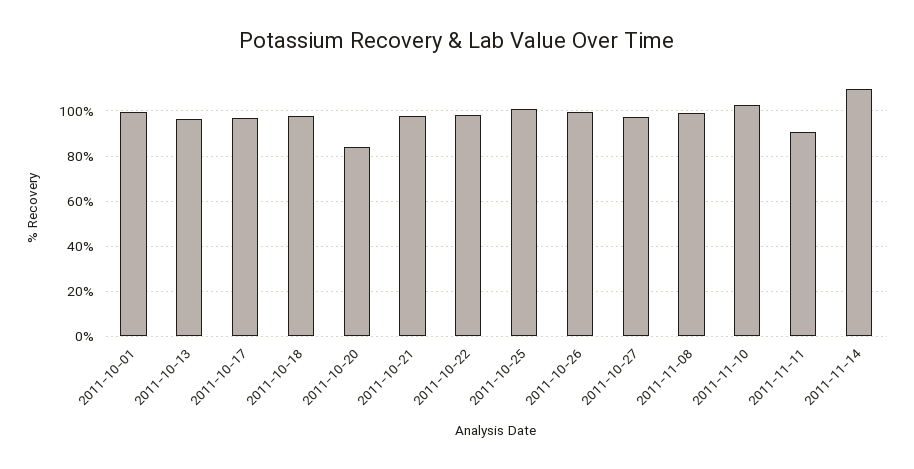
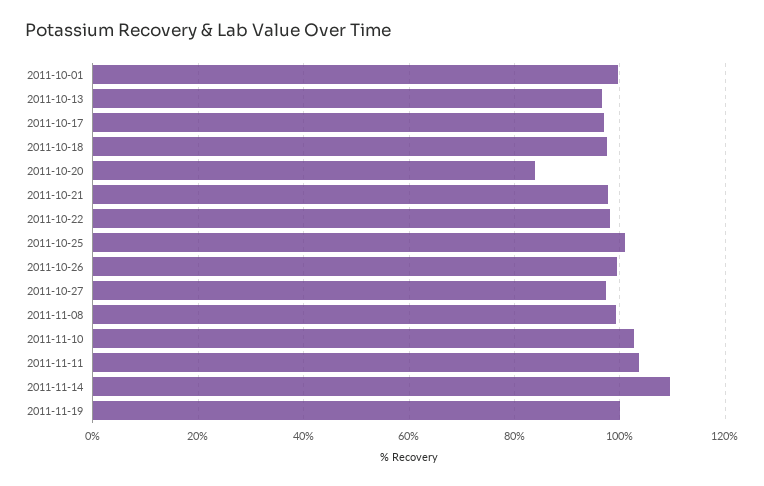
2011-11-11: 90 -> 104
2011-11-19: none -> 100

